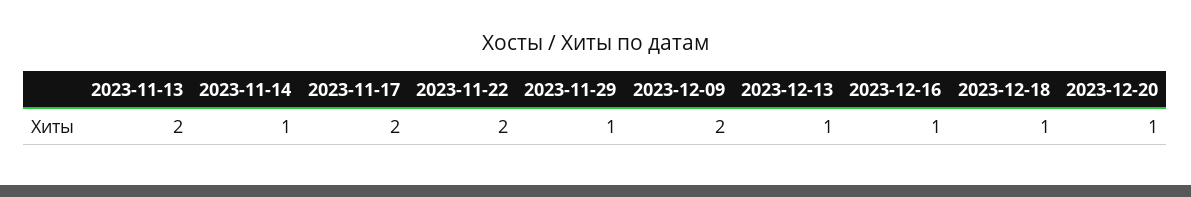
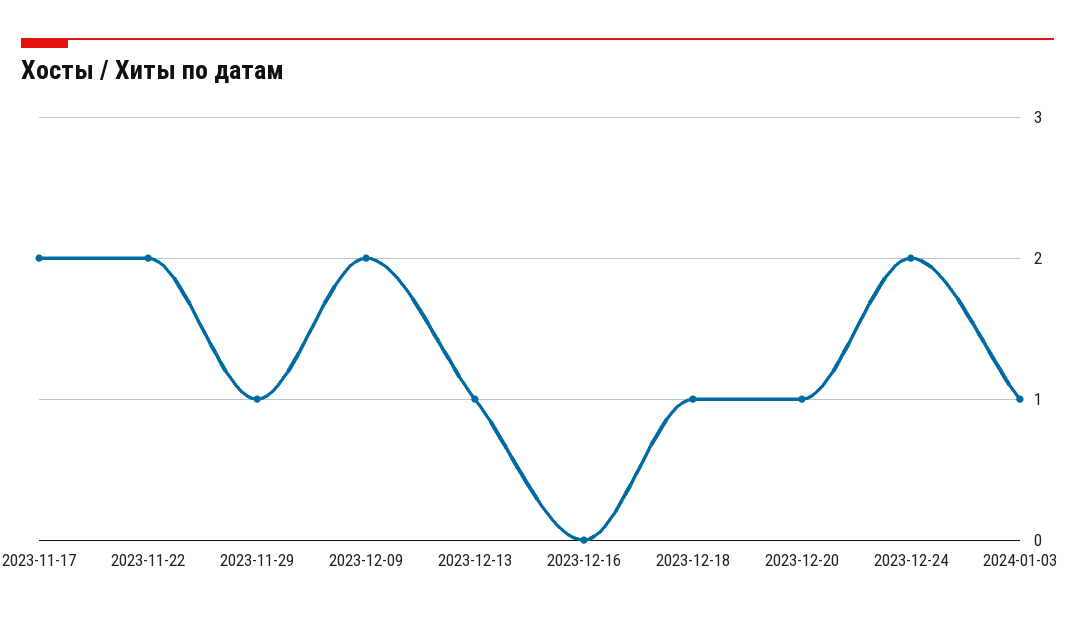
2023-11-13: 2 -> none
2023-11-14: 1 -> none
2023-12-16: 1 -> 0
2023-12-24: none -> 2
2024-01-03: none -> 1

